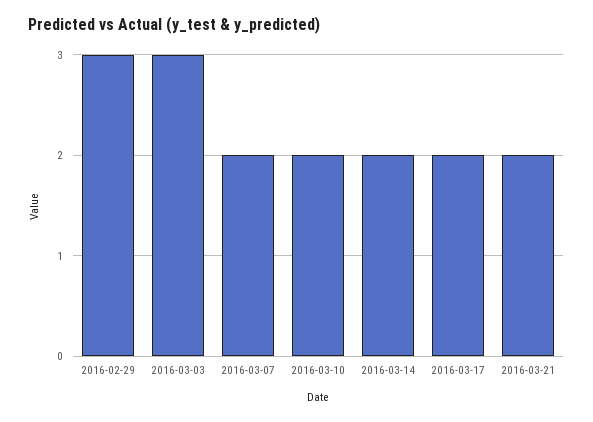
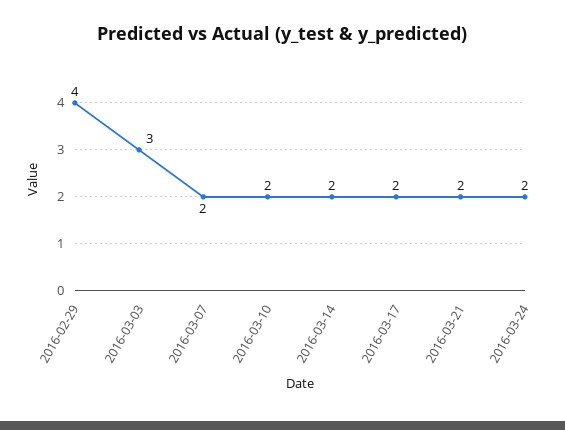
2016-02-29: 3 -> 4
2016-03-24: none -> 2

